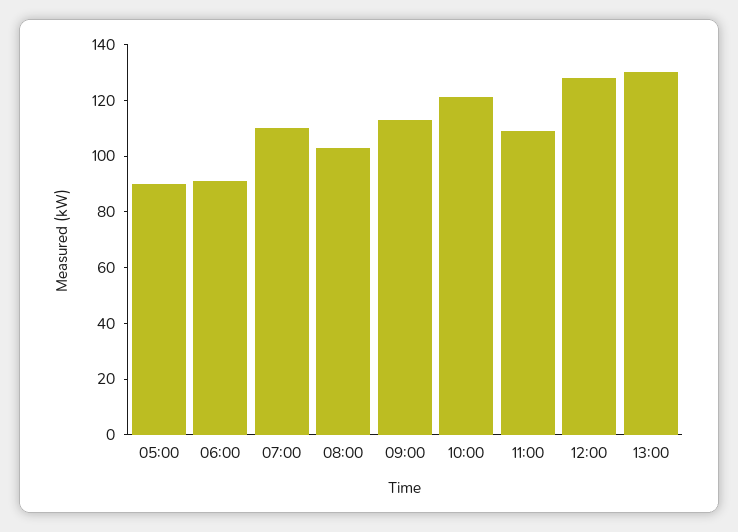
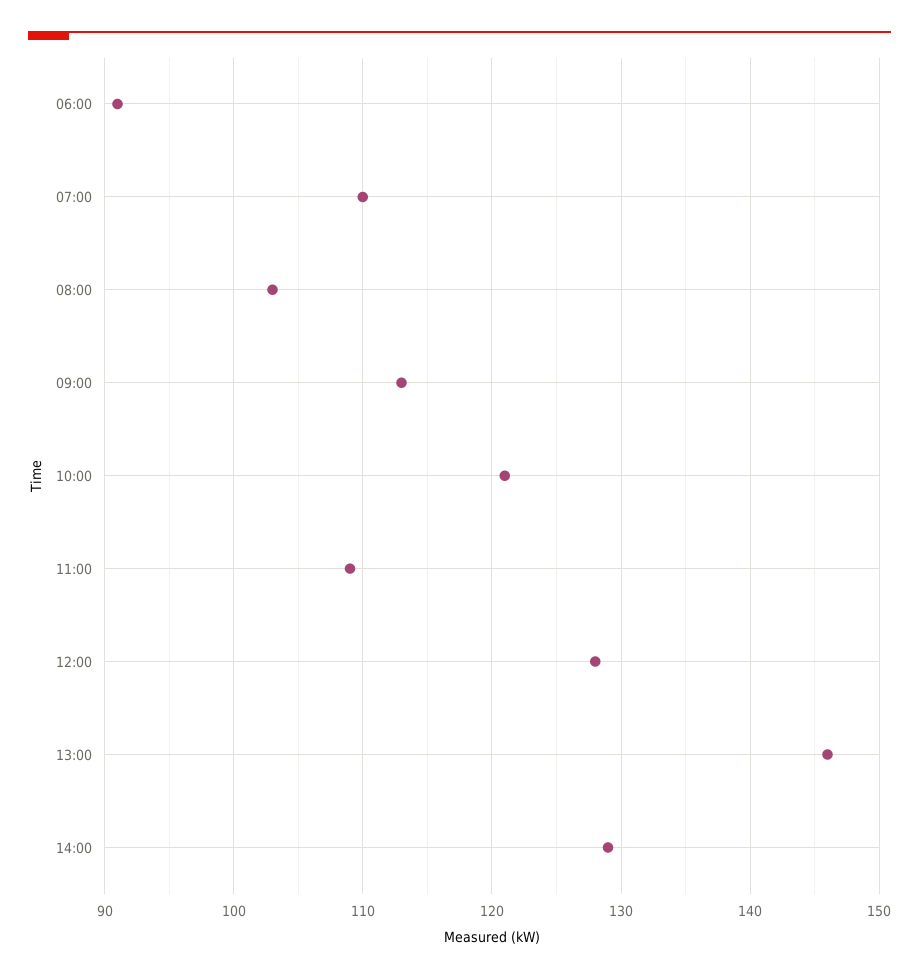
05:00: 90 -> none
13:00: 130 -> 146
14:00: none -> 129

